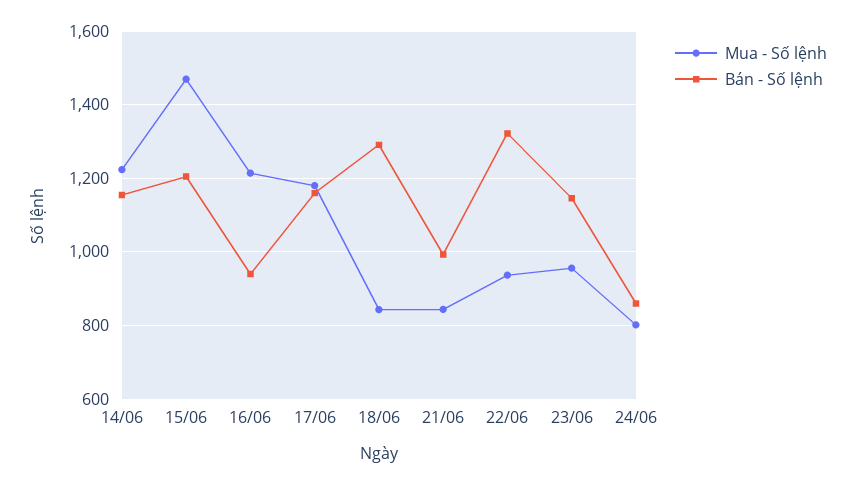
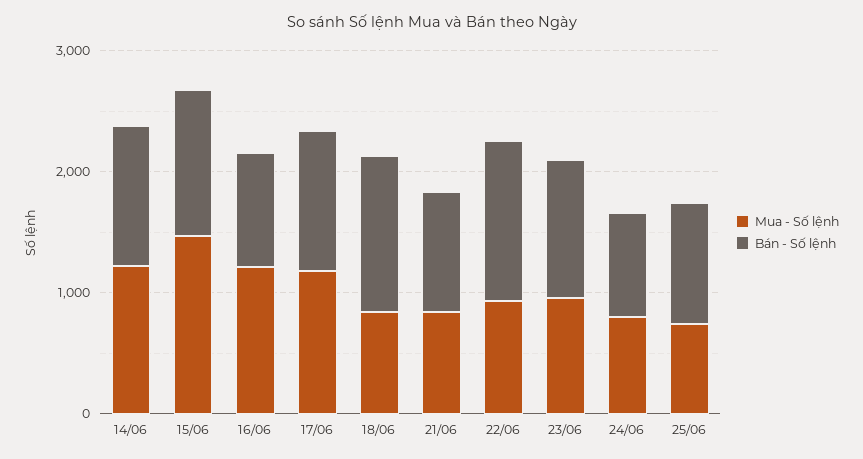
Mua - Số lệnh, 25/06: none -> 800
Bán - Số lệnh, 25/06: none -> 1000

